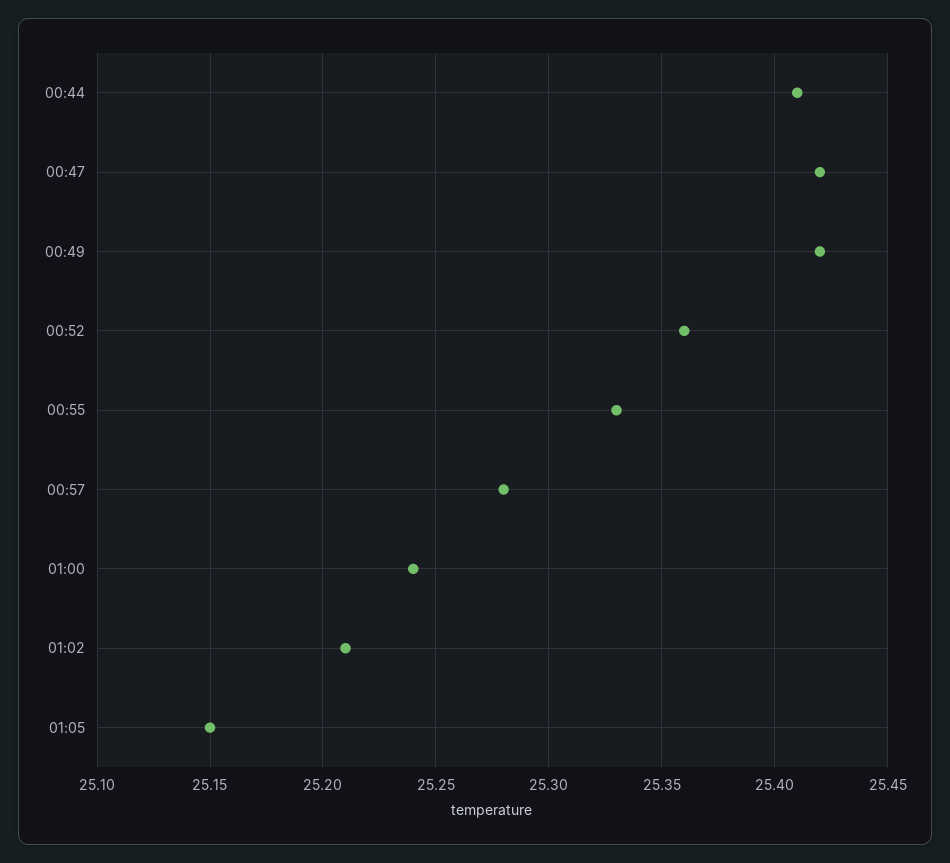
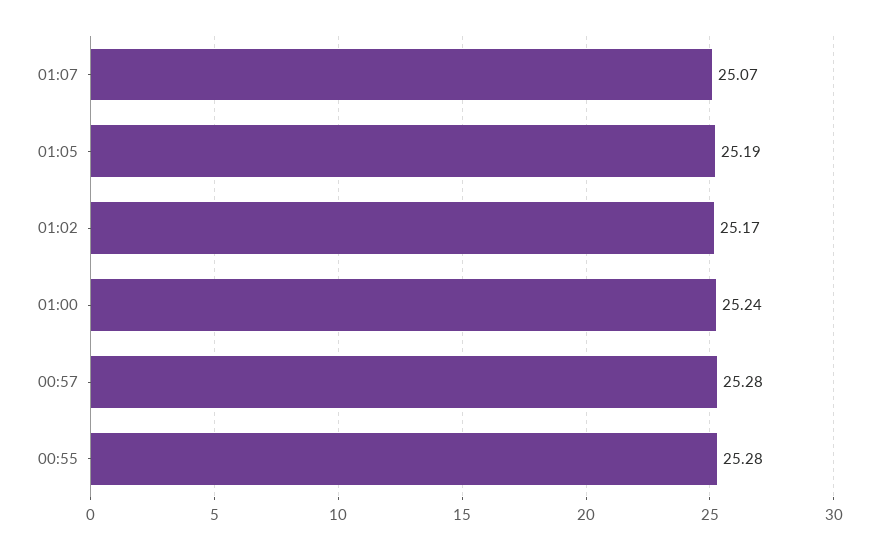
00:44: 25.41 -> none
00:47: 25.42 -> none
00:49: 25.42 -> none
00:52: 25.36 -> none
00:55: 25.33 -> 25.28
01:02: 25.21 -> 25.17
01:05: 25.15 -> 25.19
01:07: none -> 25.07

